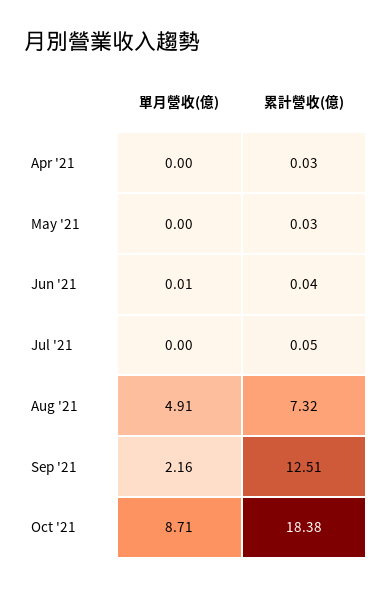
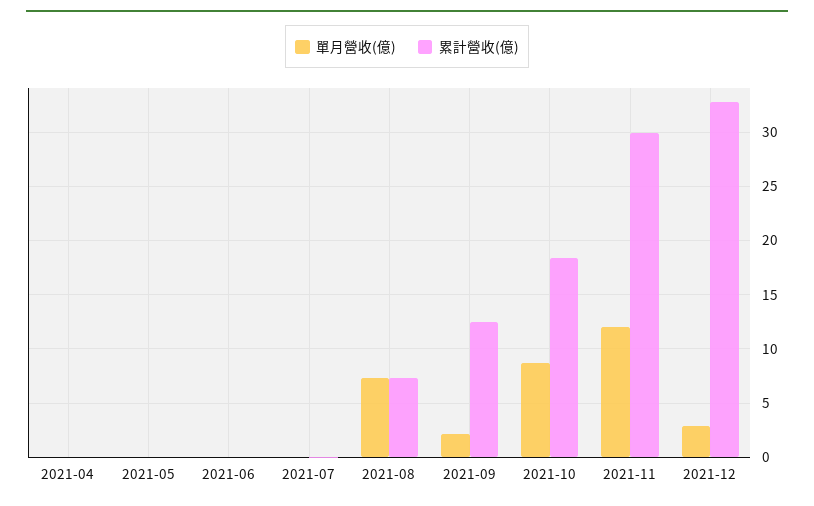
單月營收(億), Aug '21: 4.91 -> 7
單月營收(億), 2021-11: none -> 12
累計營收(億), 2021-11: none -> 30
單月營收(億), 2021-12: none -> 3
累計營收(億), 2021-12: none -> 33

